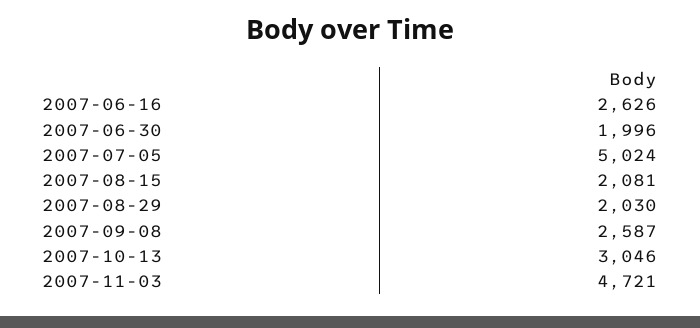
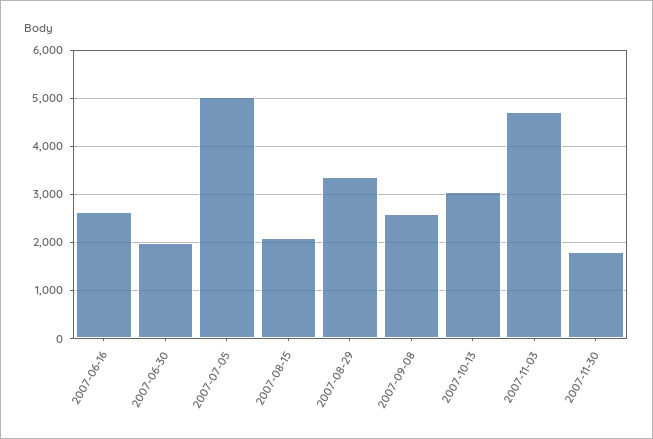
2007-08-29: 2030 -> 3400
2007-11-30: none -> 1800

